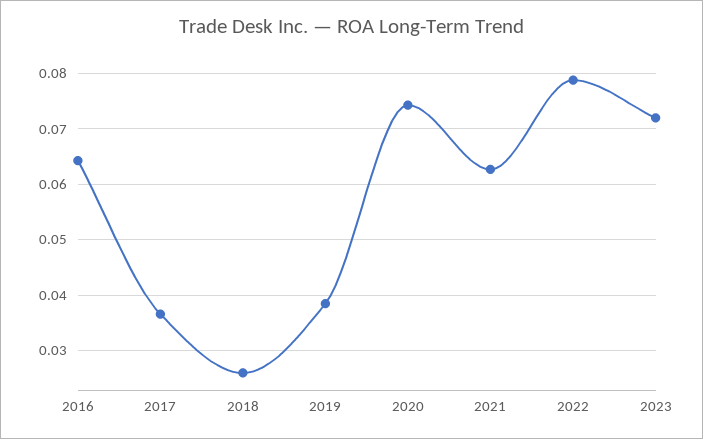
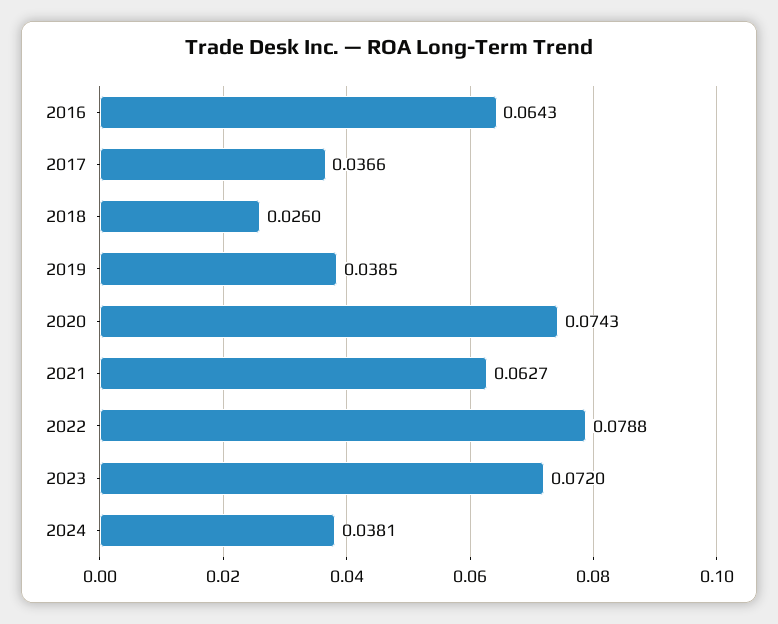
2024: none -> 0.0381

